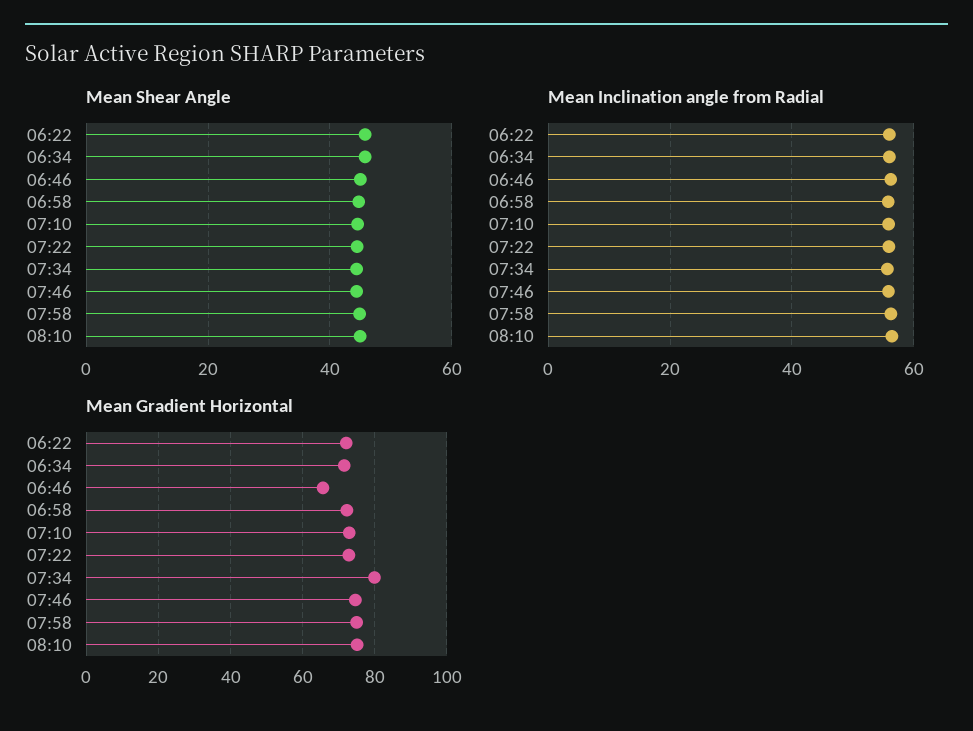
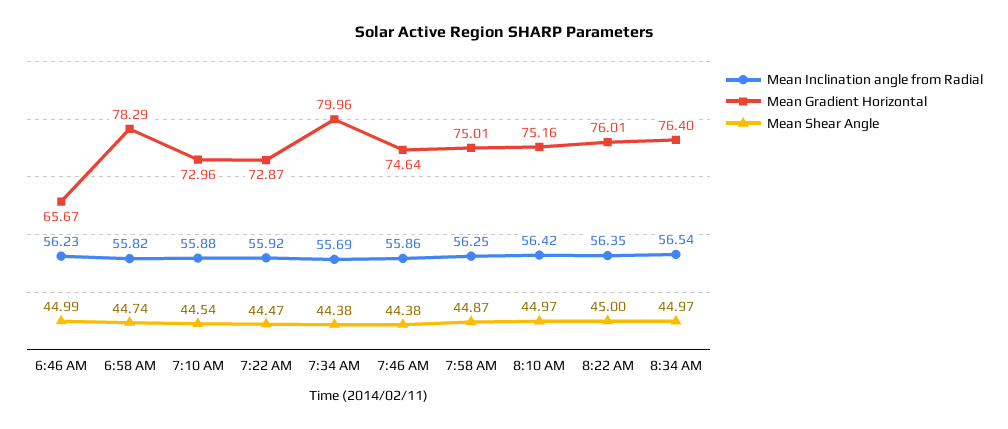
Mean Shear Angle, 06:22: 46 -> none
Mean Shear Angle, 06:34: 46 -> none
Mean Inclination angle from Radial, 06:22: 56 -> none
Mean Inclination angle from Radial, 06:34: 56 -> none
Mean Gradient Horizontal, 06:22: 72 -> none
Mean Gradient Horizontal, 06:34: 72 -> none
Mean Gradient Horizontal, 06:58: 72 -> 78.29
Mean Inclination angle from Radial, 8:22 AM: none -> 56.35
Mean Gradient Horizontal, 8:22 AM: none -> 76.01
Mean Shear Angle, 8:22 AM: none -> 45
Mean Inclination angle from Radial, 8:34 AM: none -> 56.54
Mean Gradient Horizontal, 8:34 AM: none -> 76.4
Mean Shear Angle, 8:34 AM: none -> 44.97

